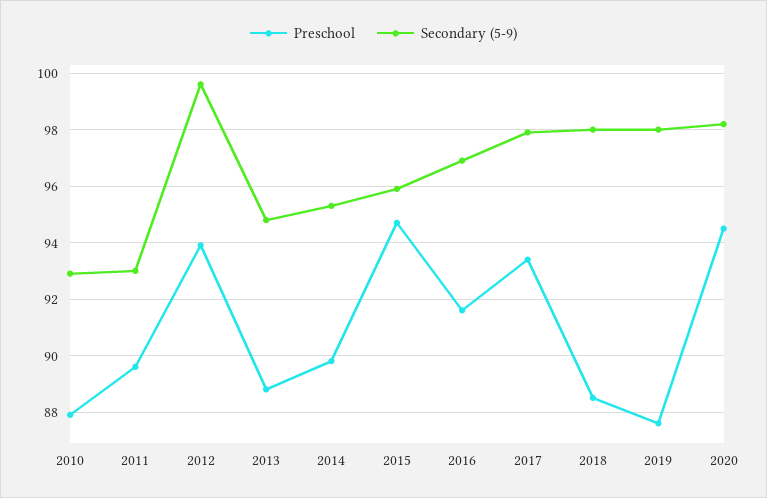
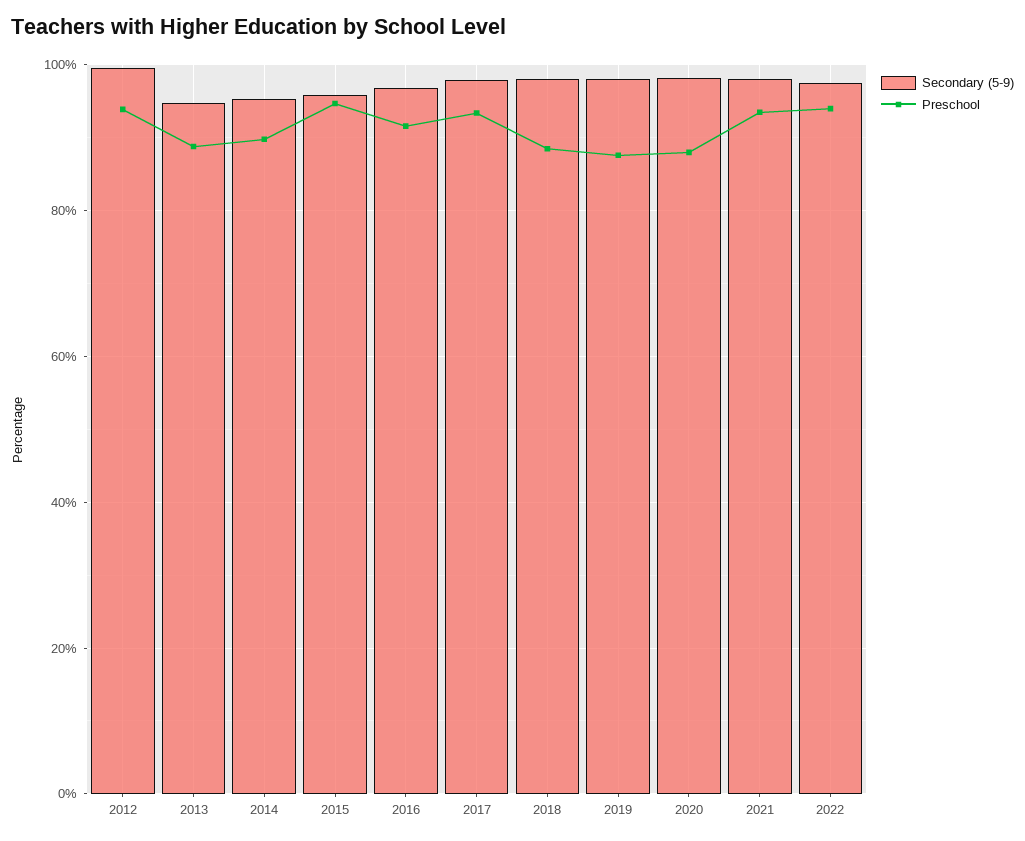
Preschool, 2010: 88 -> none
Secondary (5-9), 2010: 93 -> none
Preschool, 2011: 89.5 -> none
Secondary (5-9), 2011: 93 -> none
Preschool, 2020: 94.5 -> 88
Secondary (5-9), 2021: none -> 98
Preschool, 2021: none -> 94
Secondary (5-9), 2022: none -> 98
Preschool, 2022: none -> 94

